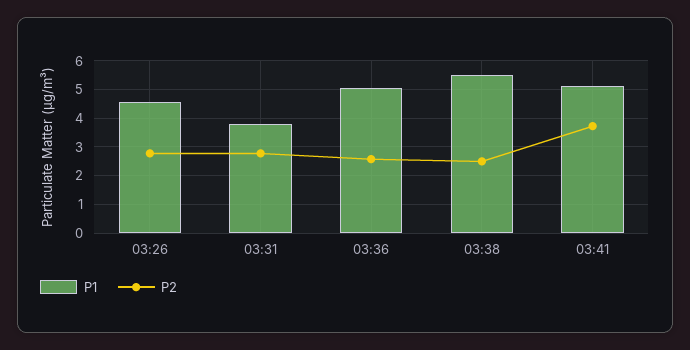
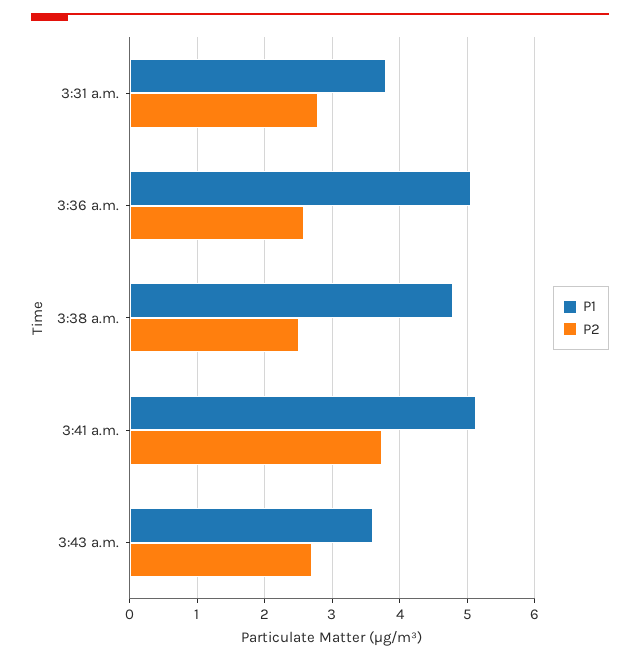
P1, 03:26: 4.5 -> none
P2, 03:26: 2.75 -> none
P1, 03:38: 5.5 -> 4.8
P1, 3:43 a.m.: none -> 3.6
P2, 3:43 a.m.: none -> 2.7

